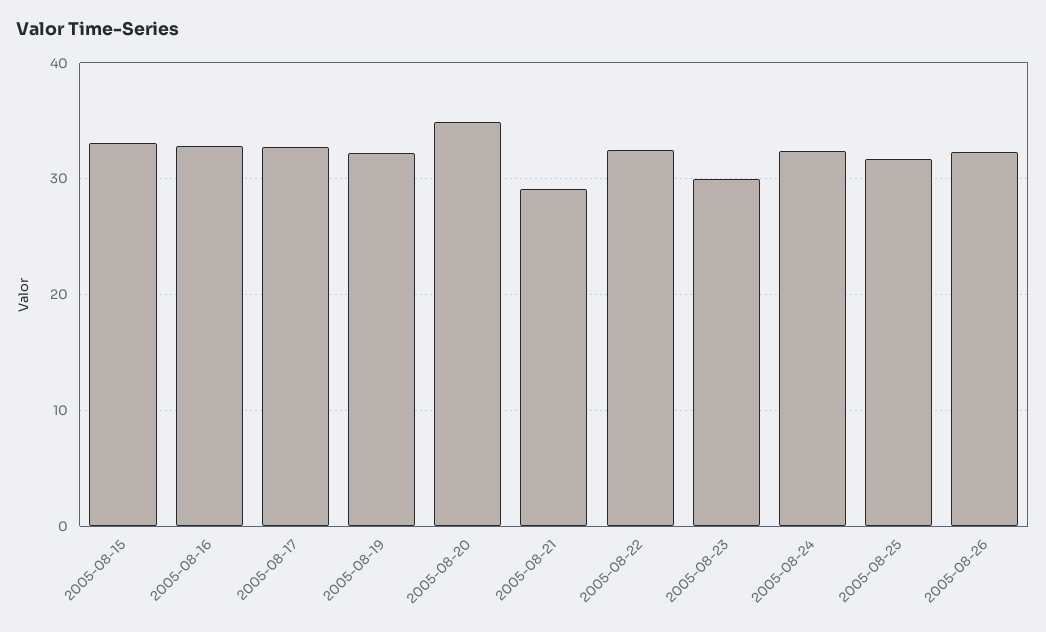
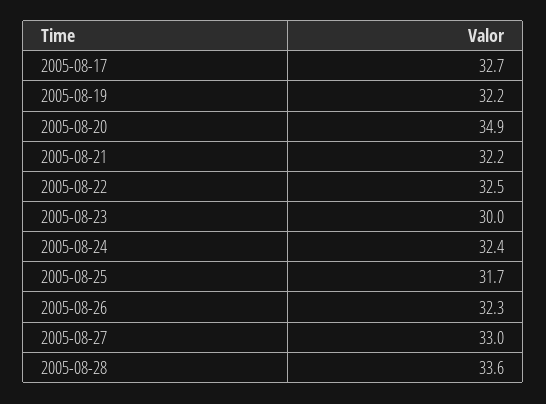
2005-08-15: 33 -> none
2005-08-16: 33 -> none
2005-08-21: 29 -> 32.2
2005-08-27: none -> 33
2005-08-28: none -> 33.6

